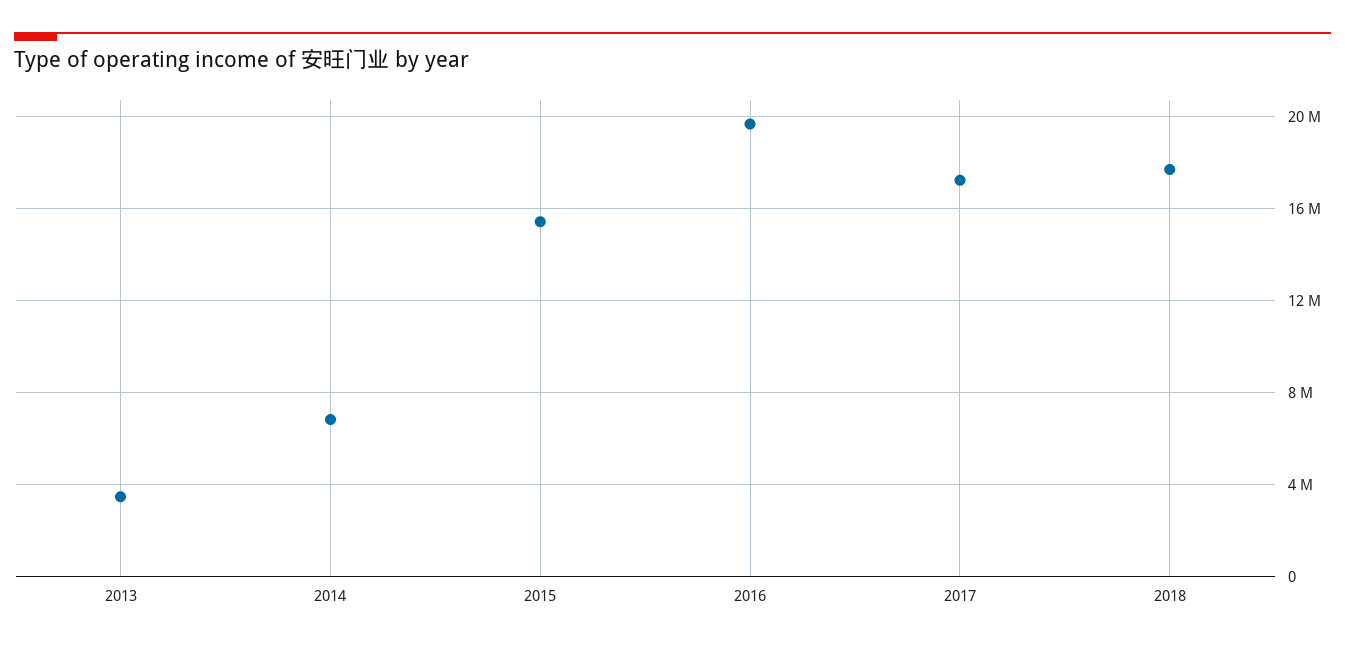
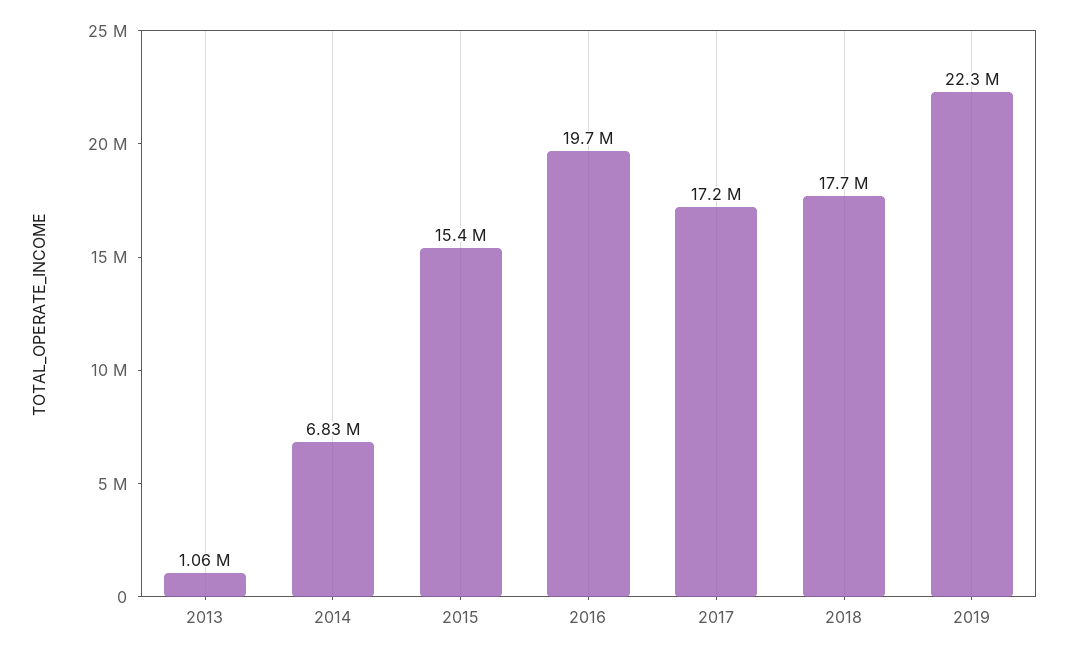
2013: 3500000 -> 1060000
2019: none -> 22300000

